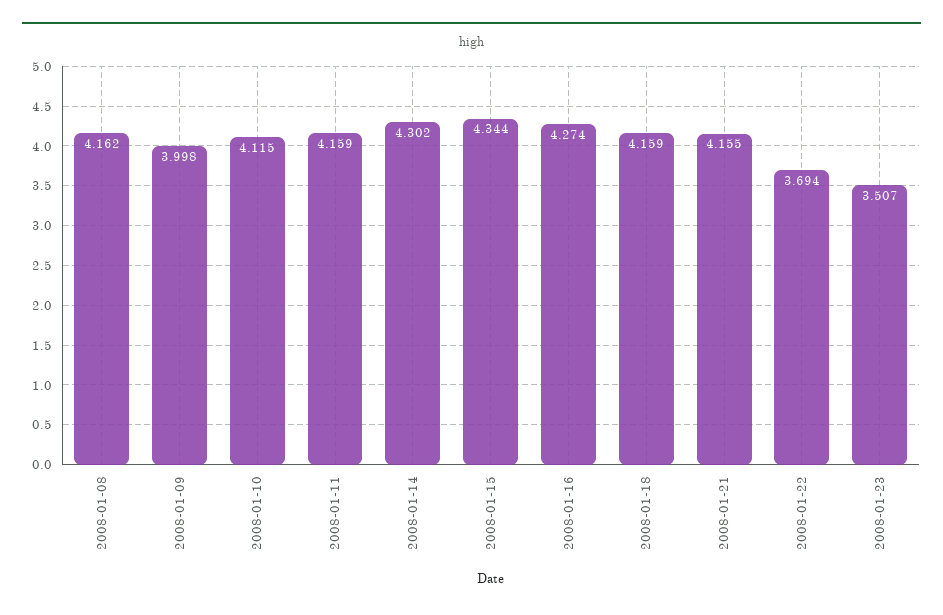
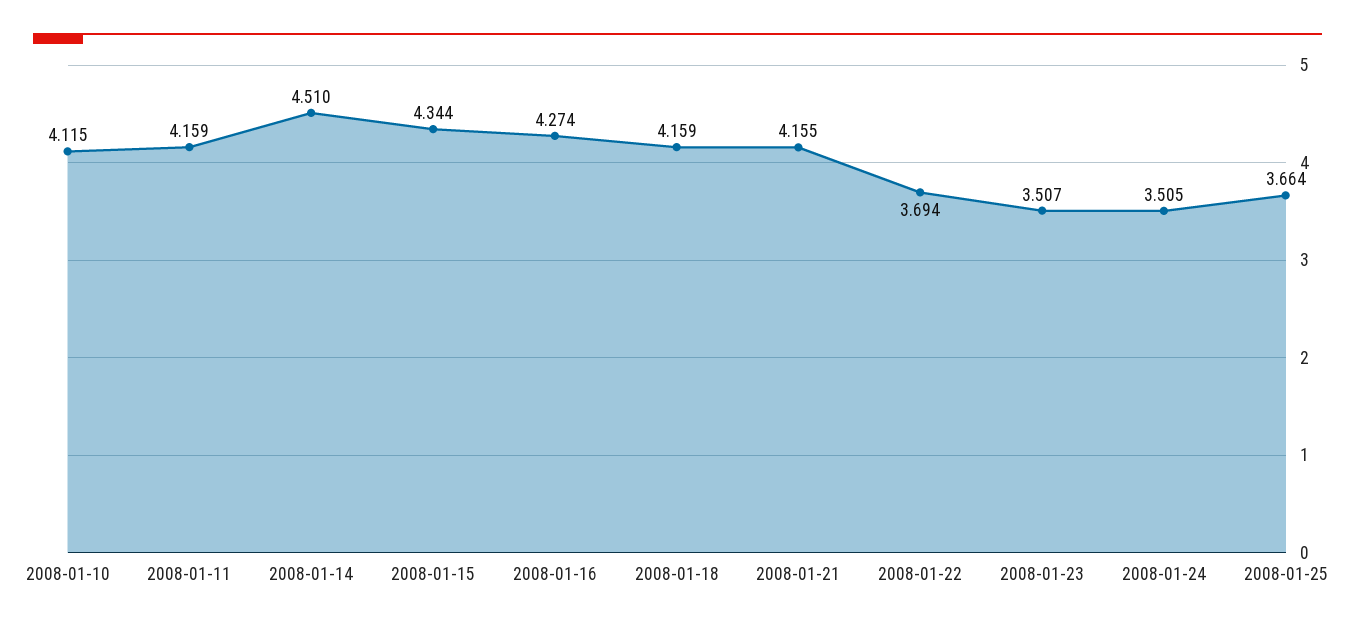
2008-01-08: 4.162 -> none
2008-01-09: 3.998 -> none
2008-01-14: 4.302 -> 4.51
2008-01-24: none -> 3.505
2008-01-25: none -> 3.664

